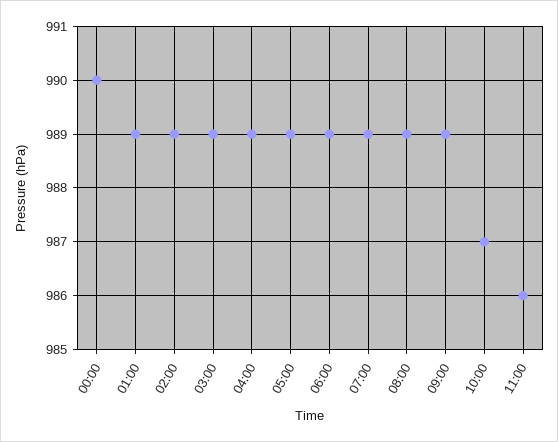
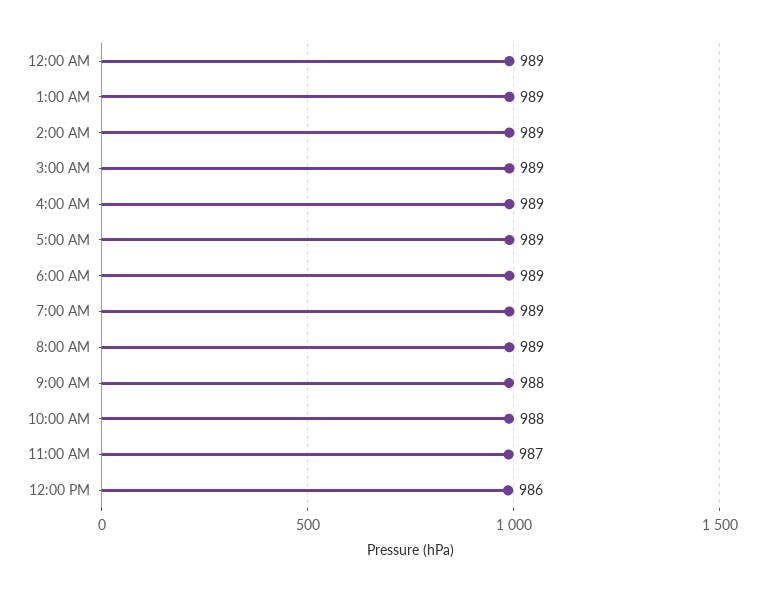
00:00: 990 -> 989
09:00: 989 -> 988
10:00: 987 -> 988
11:00: 986 -> 987
12:00 PM: none -> 986

